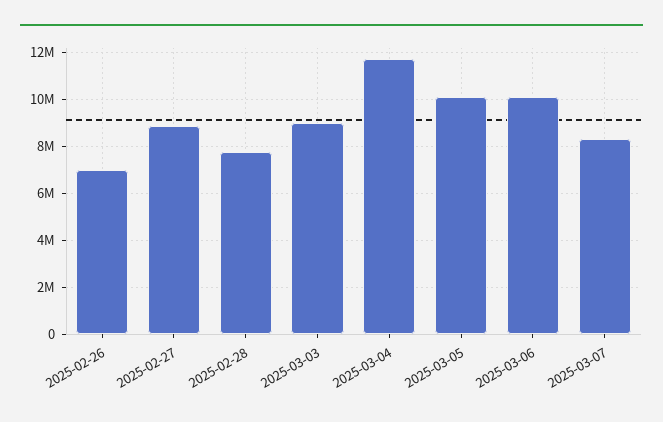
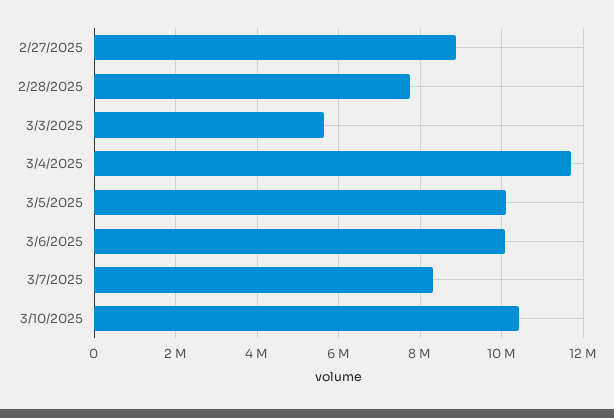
2025-02-26: 7000000 -> none
2025-03-03: 9000000 -> 5600000
3/10/2025: none -> 10400000

